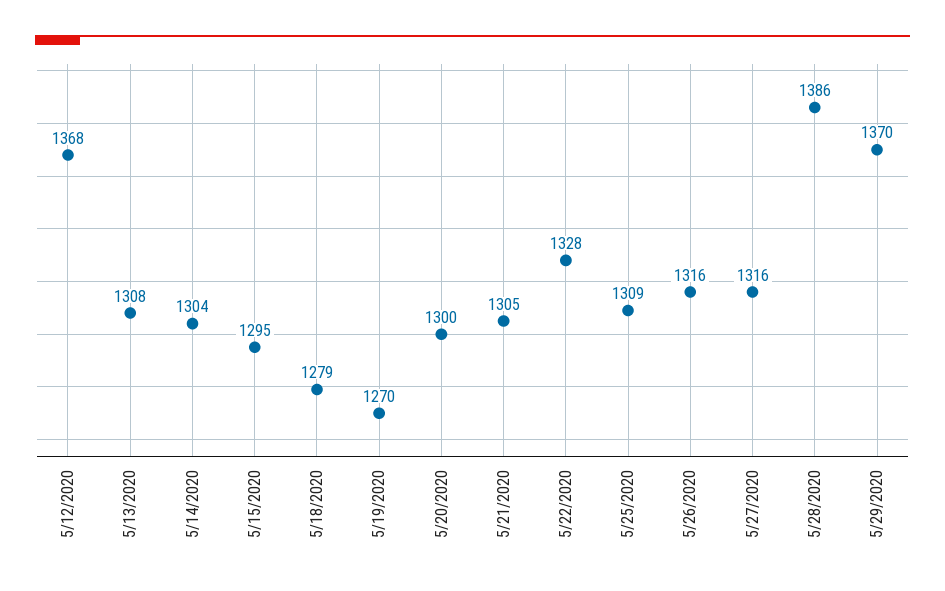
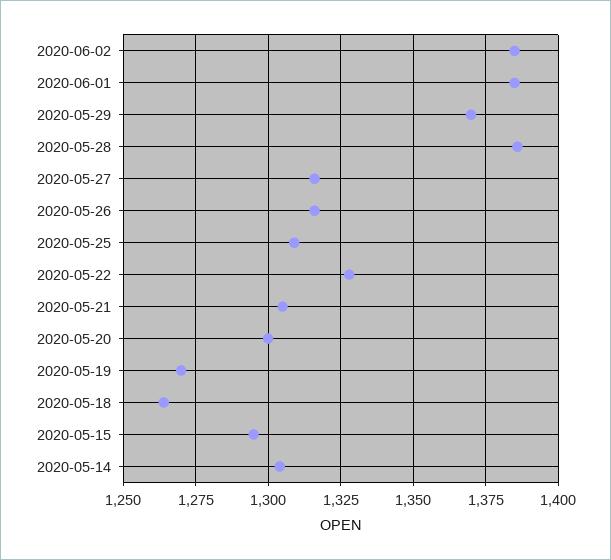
5/12/2020: 1368 -> none
5/13/2020: 1308 -> none
5/18/2020: 1279 -> 1265
2020-06-02: none -> 1385
2020-06-01: none -> 1385

